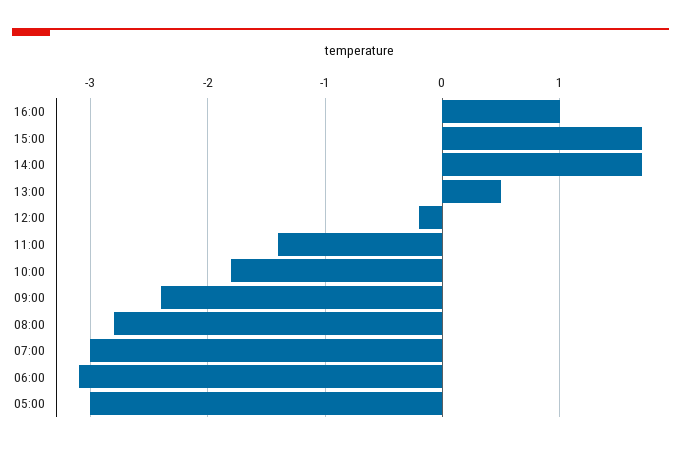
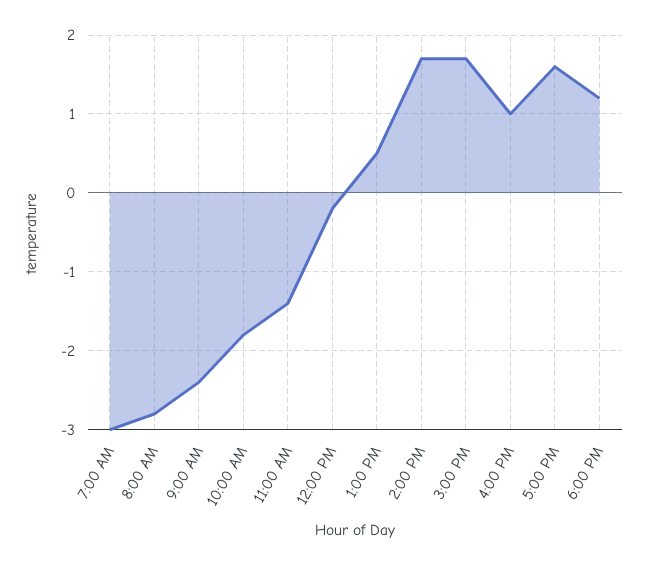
06:00: -3.1 -> none
05:00: -3 -> none
5:00 PM: none -> 1.6
6:00 PM: none -> 1.2

